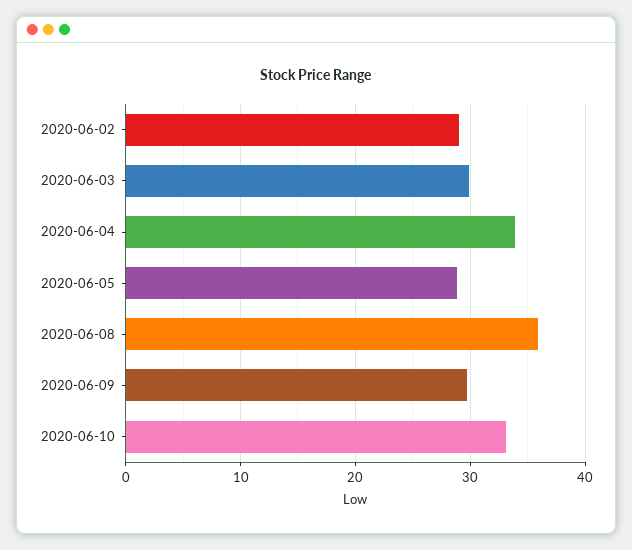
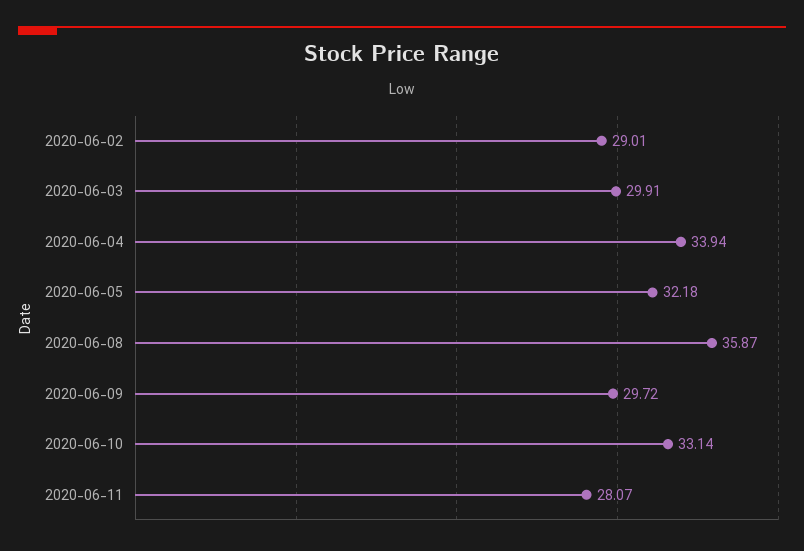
2020-06-05: 29 -> 32.18
2020-06-11: none -> 28.07

